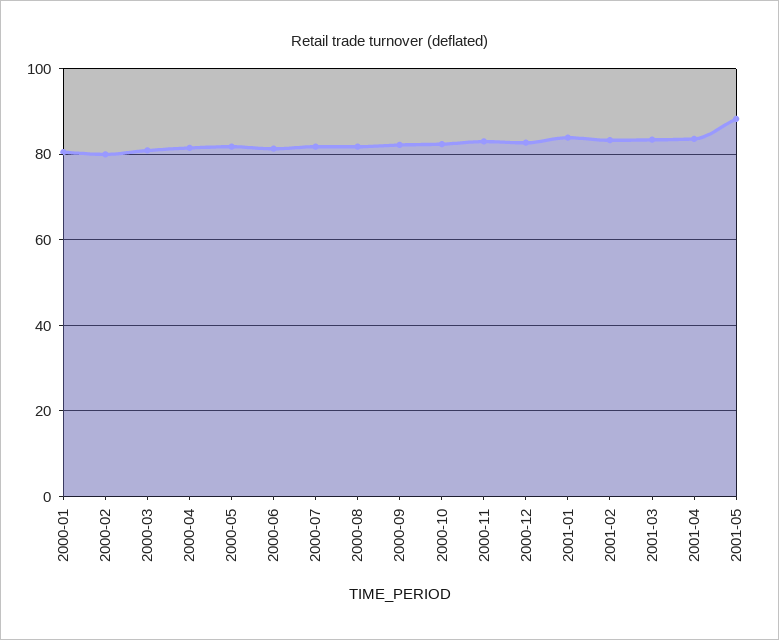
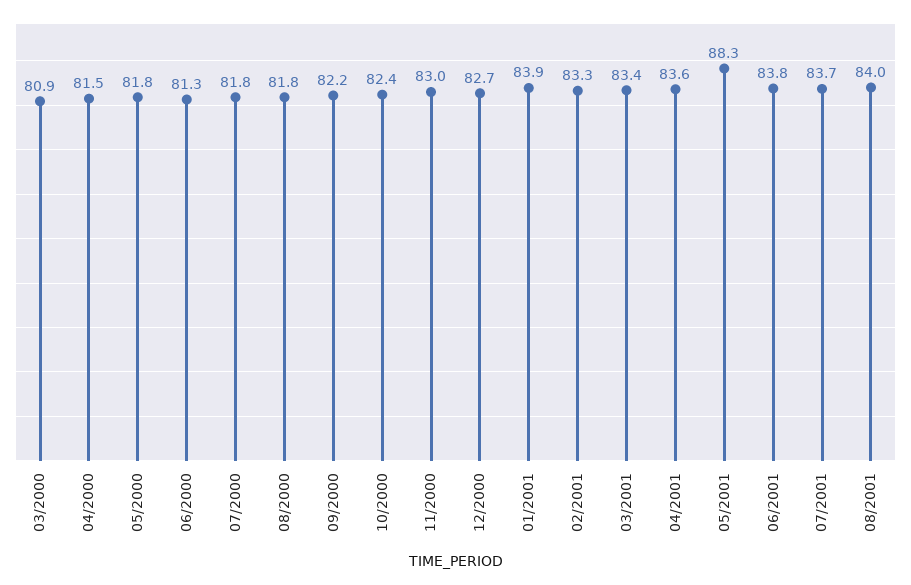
2000-01: 80 -> none
2000-02: 80 -> none
06/2001: none -> 83.8
07/2001: none -> 83.7
08/2001: none -> 84

